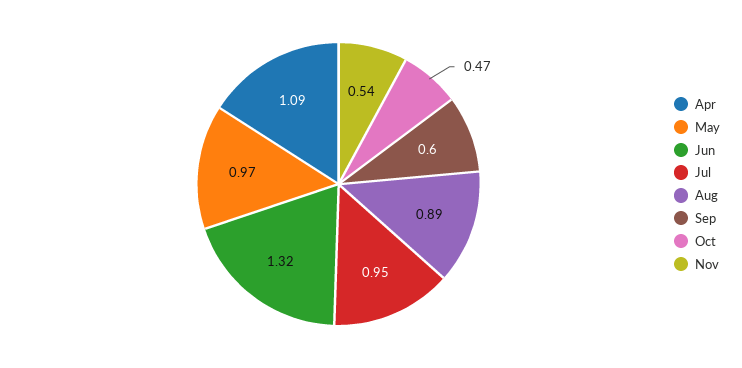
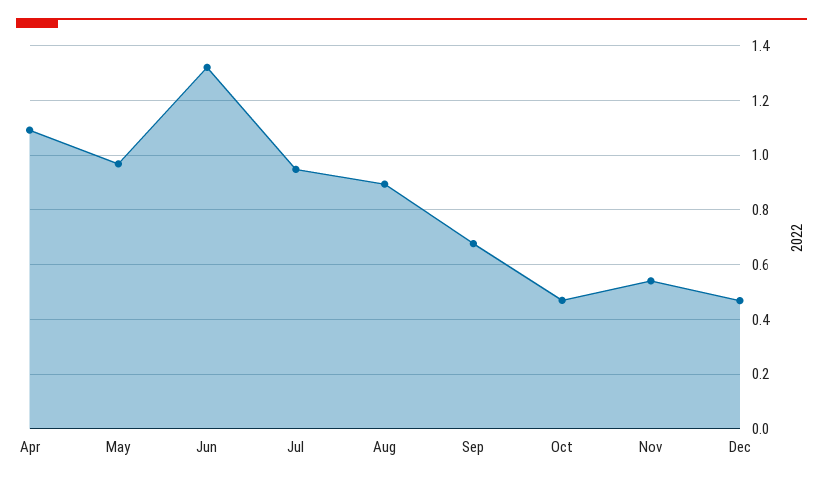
Sep: 0.6 -> 0.675
Dec: none -> 0.475

